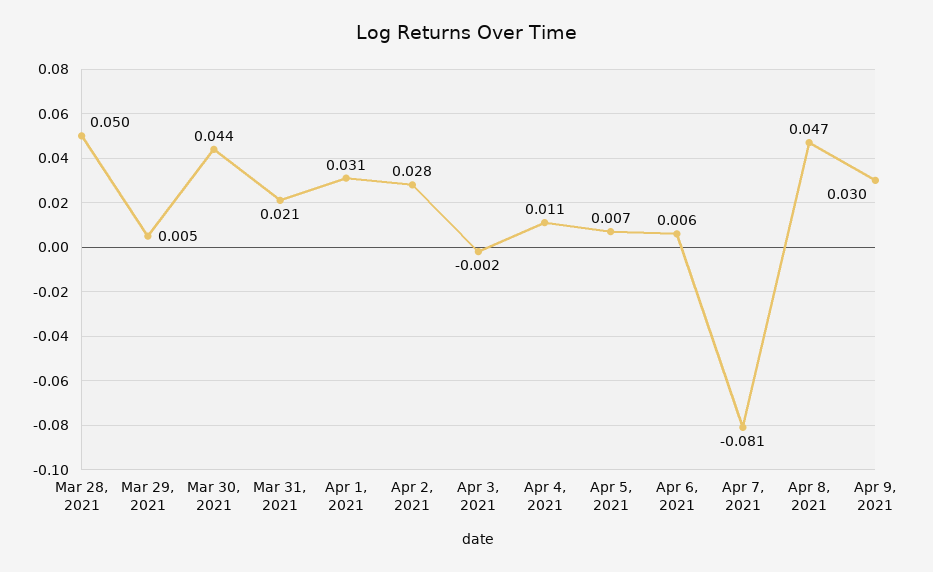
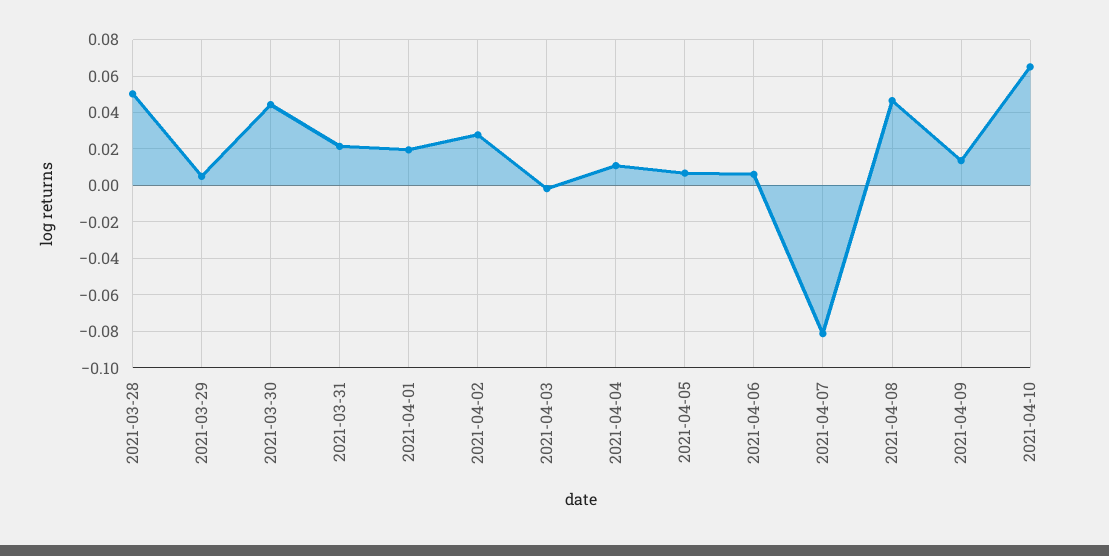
Apr 1, 2021: 0.031 -> 0.02
Apr 9, 2021: 0.03 -> 0.015
2021-04-10: none -> 0.065

